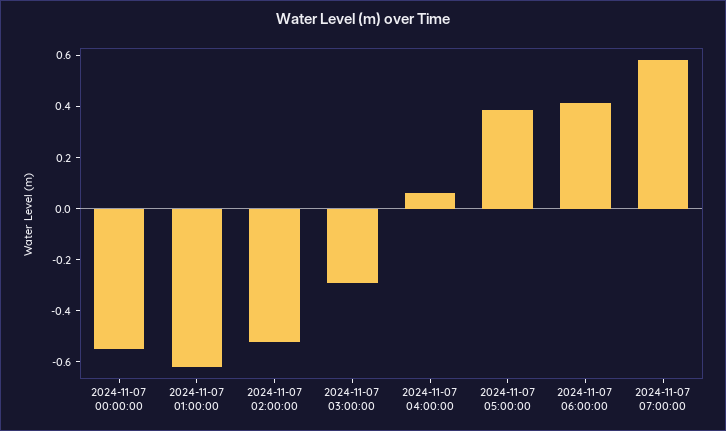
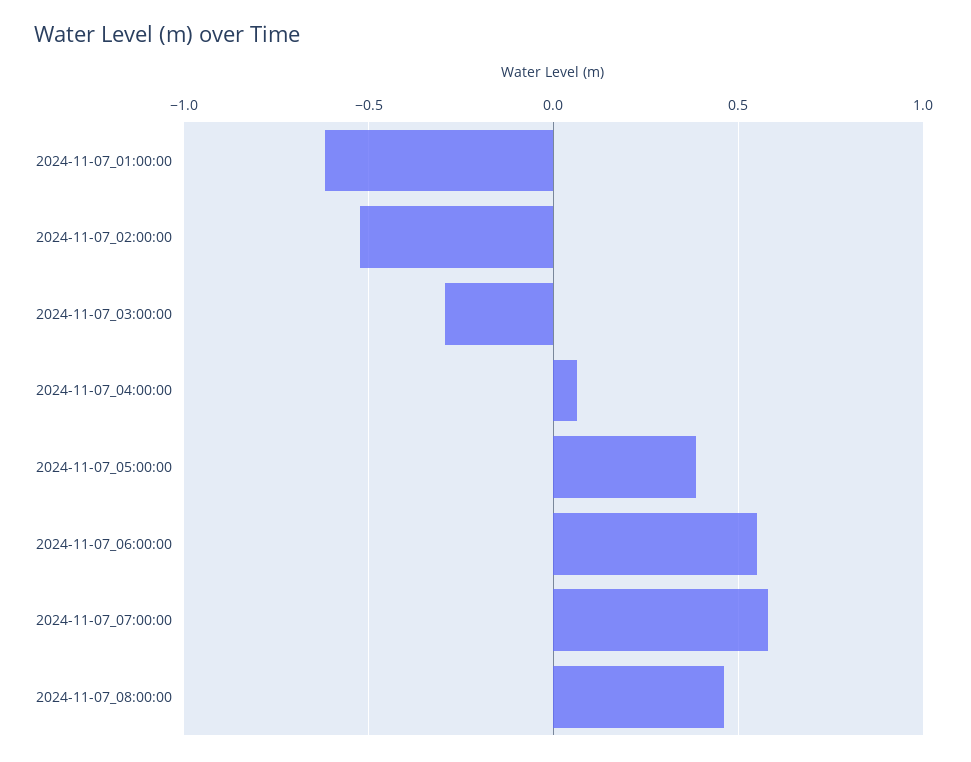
2024-11-07 00:00:00: -0.55 -> none
2024-11-07 06:00:00: 0.4 -> 0.55
2024-11-07_08:00:00: none -> 0.45

